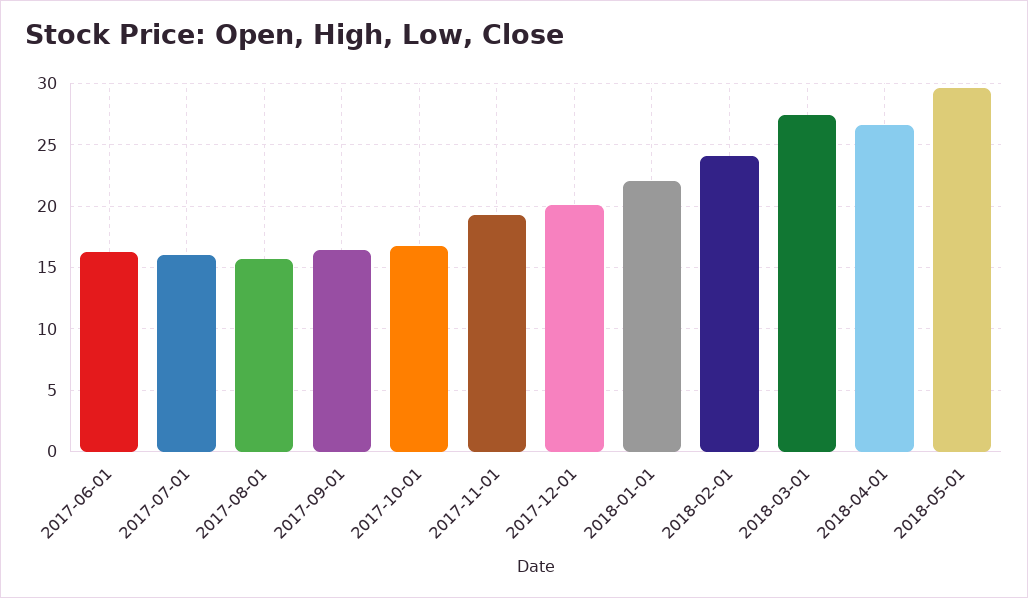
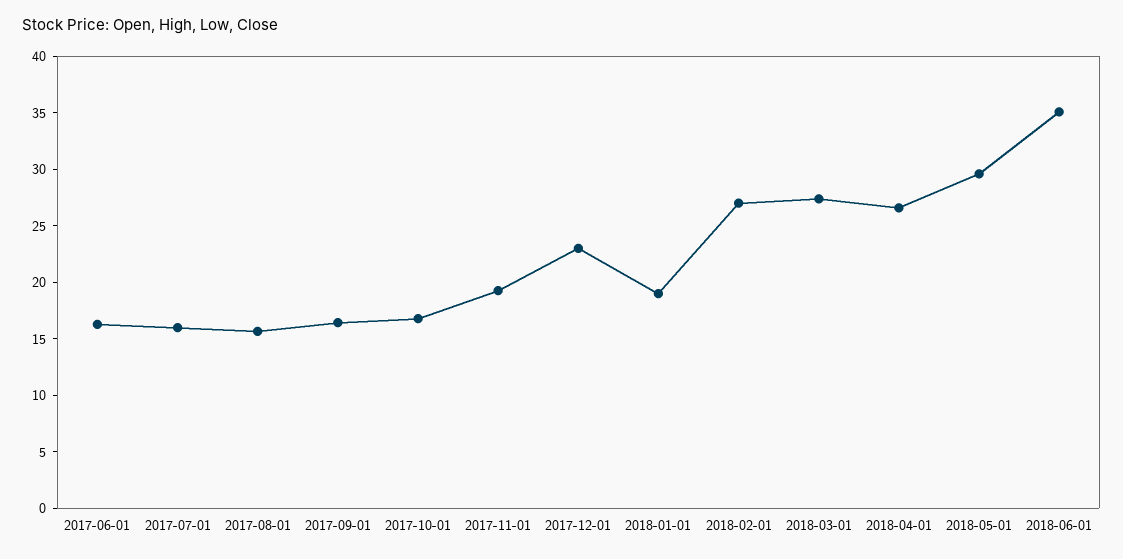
2017-12-01: 20 -> 23
2018-01-01: 22 -> 19
2018-02-01: 24 -> 27
2018-06-01: none -> 35

